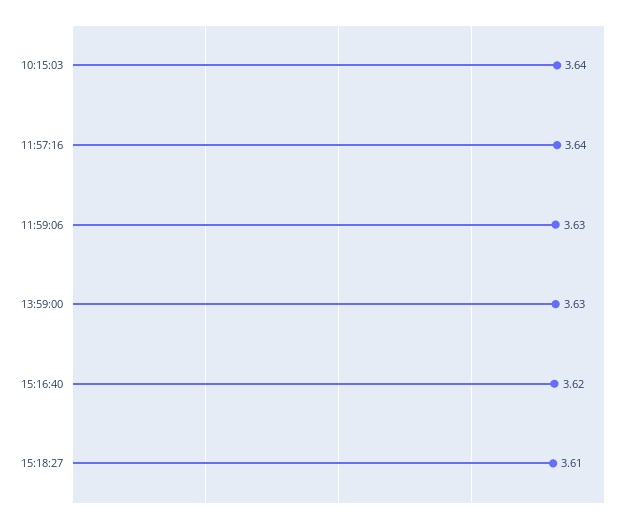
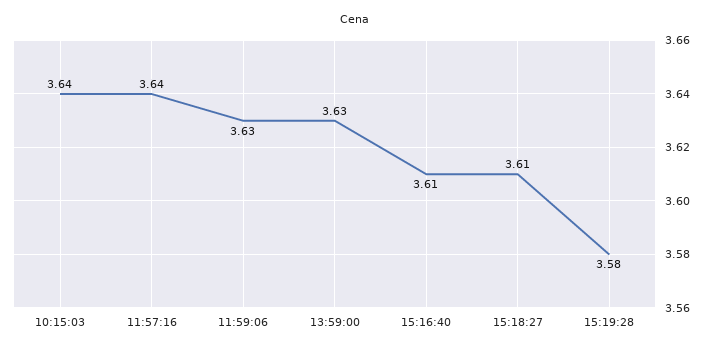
15:16:40: 3.62 -> 3.61
15:19:28: none -> 3.58

